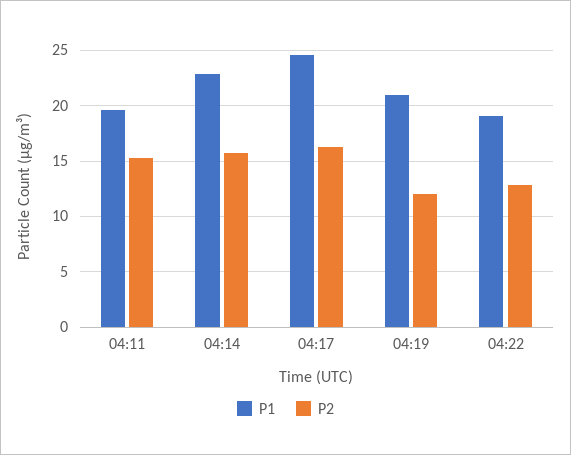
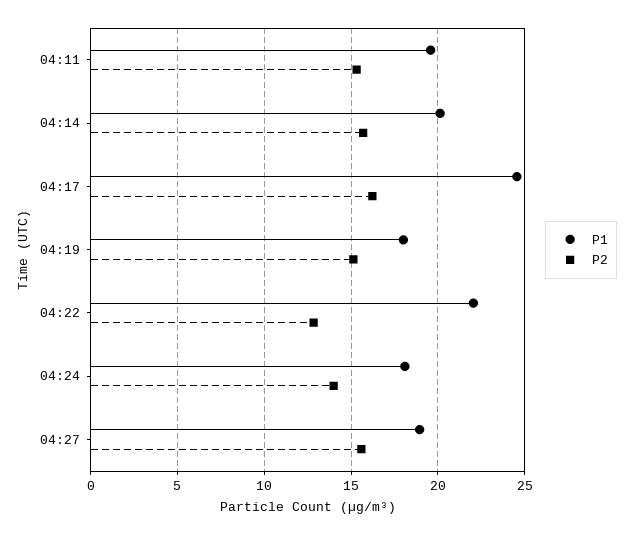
P1, 04:14: 23 -> 20
P1, 04:19: 21 -> 18
P2, 04:19: 12 -> 15
P1, 04:22: 19 -> 22
P1, 04:24: none -> 18
P2, 04:24: none -> 14
P1, 04:27: none -> 19
P2, 04:27: none -> 15.5

